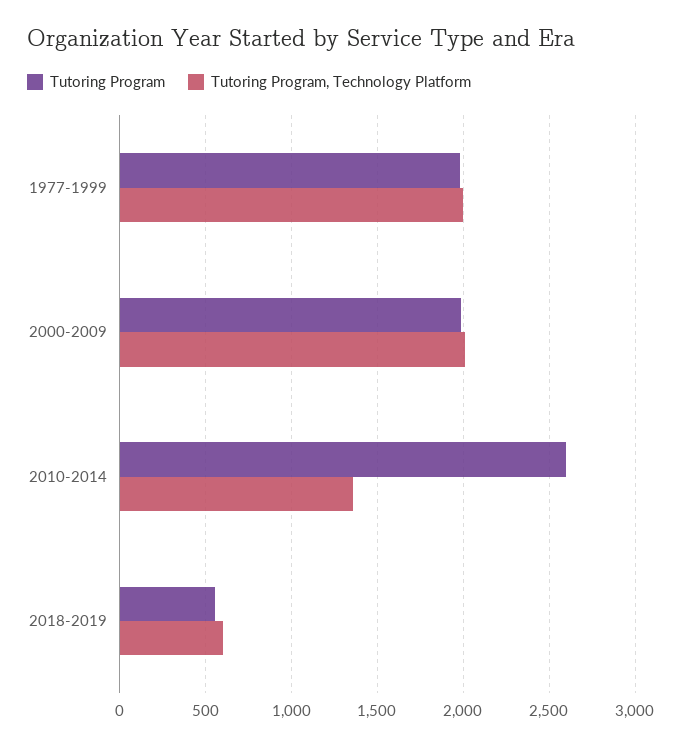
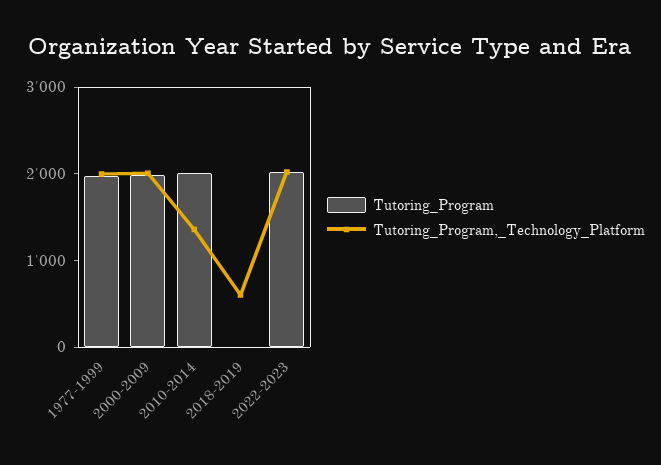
Tutoring Program, 2010-2014: 2600 -> 2000
Tutoring Program, 2018-2019: 550 -> 0
Tutoring Program, 2022-2023: none -> 2000
Tutoring Program, Technology Platform, 2022-2023: none -> 2000

